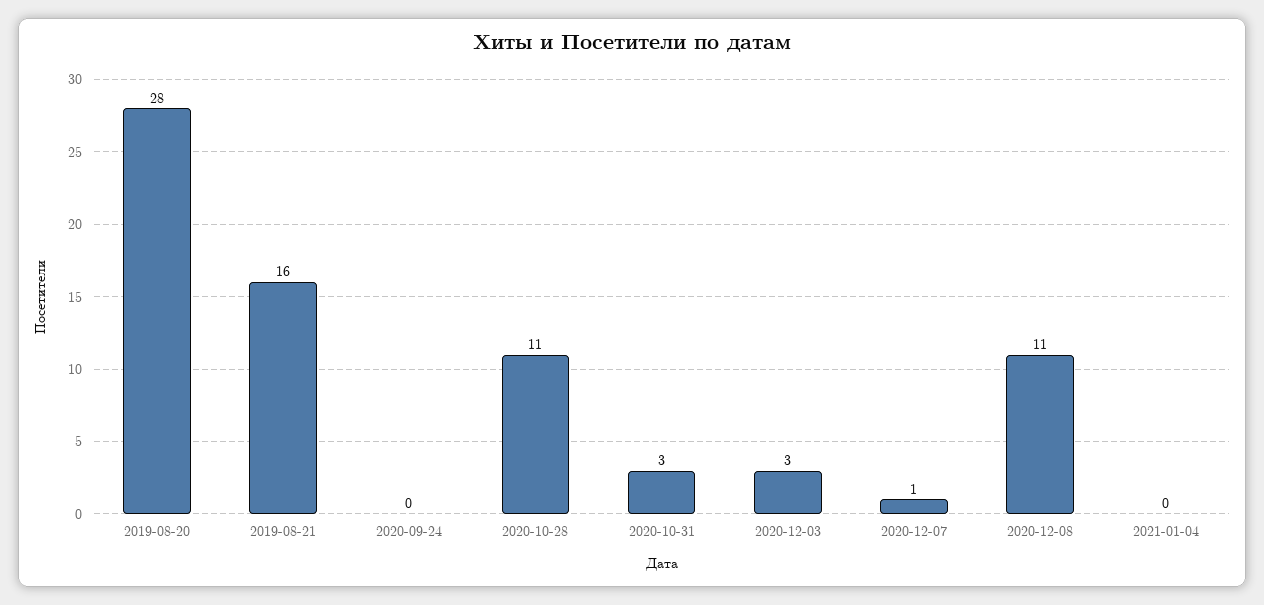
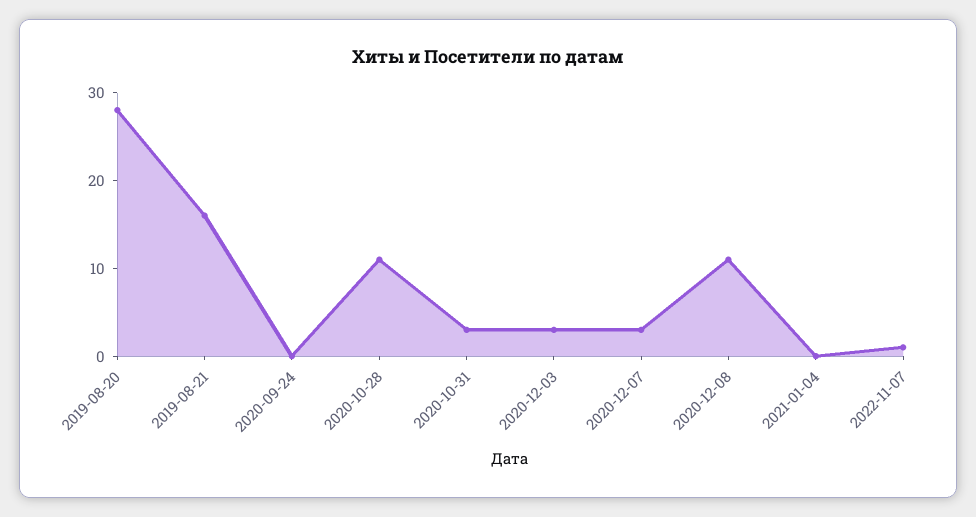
2020-12-07: 1 -> 3
2022-11-07: none -> 1

